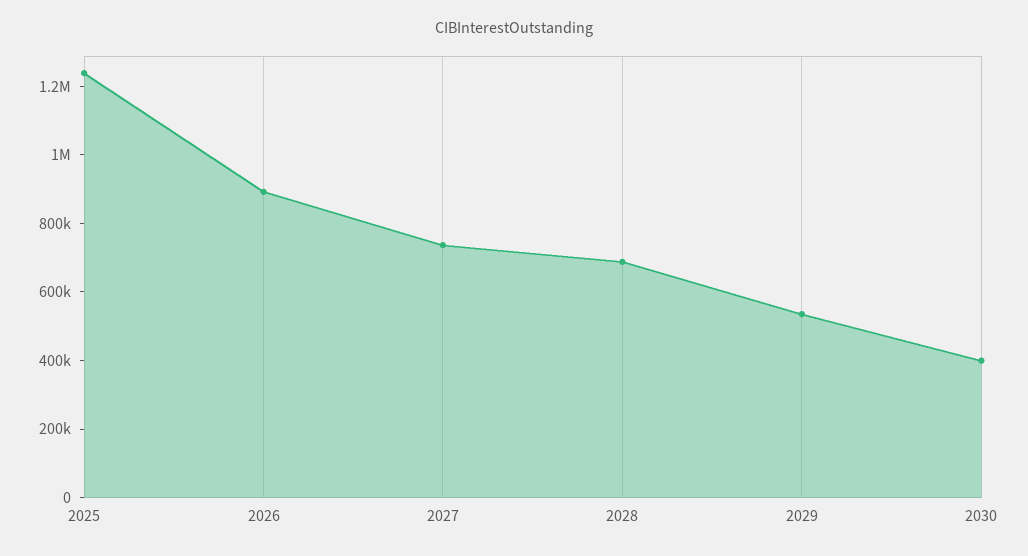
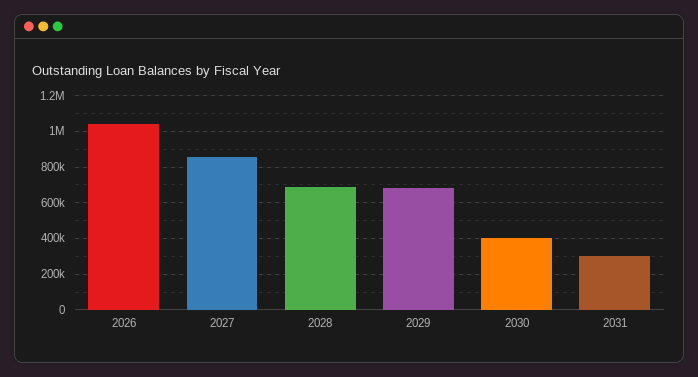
2025: 1250000 -> none
2026: 900000 -> 1050000
2027: 750000 -> 850000
2029: 550000 -> 700000
2031: none -> 300000

